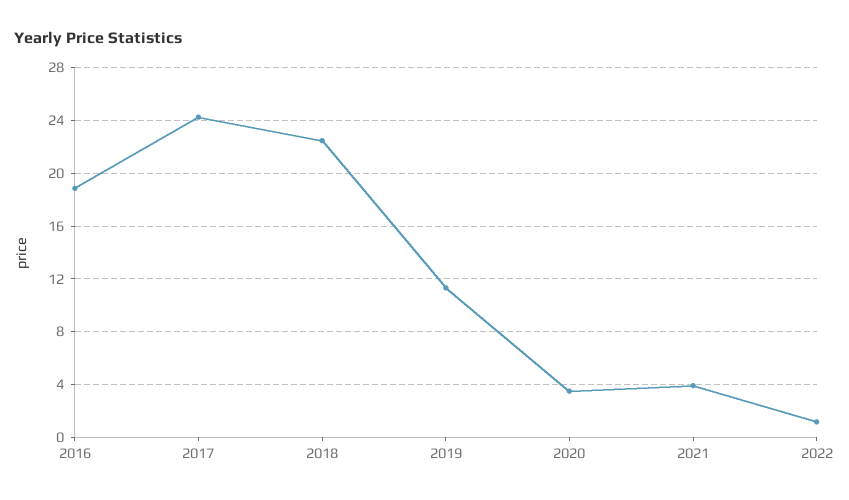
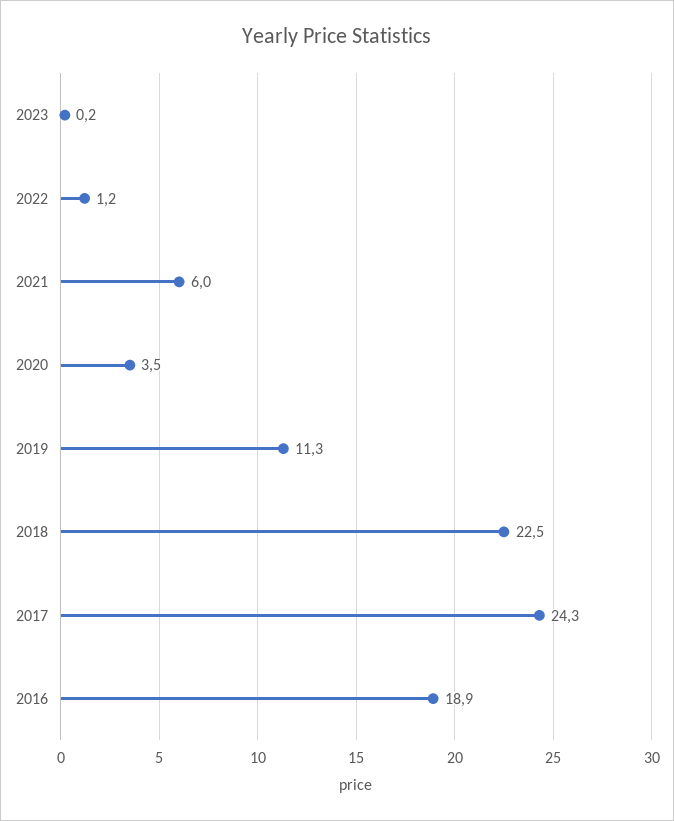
2021: 4 -> 6
2023: none -> 0.2

